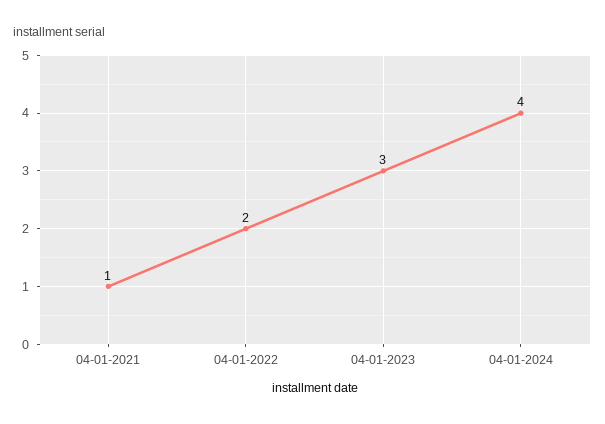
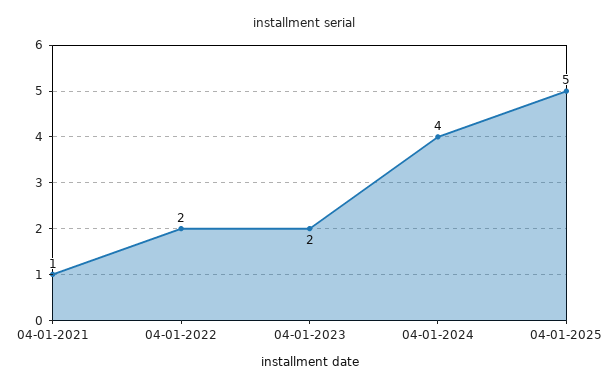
04-01-2023: 3 -> 2
04-01-2025: none -> 5

